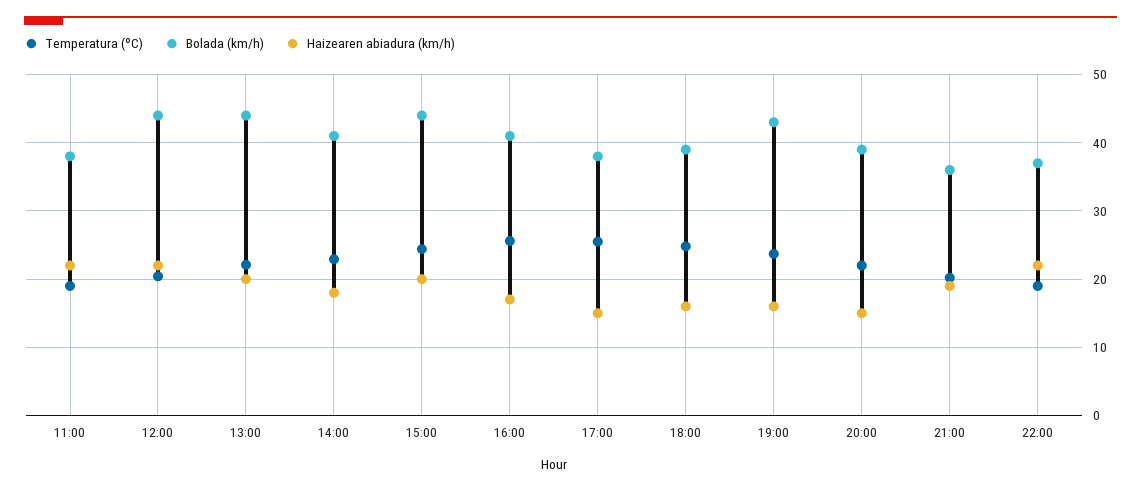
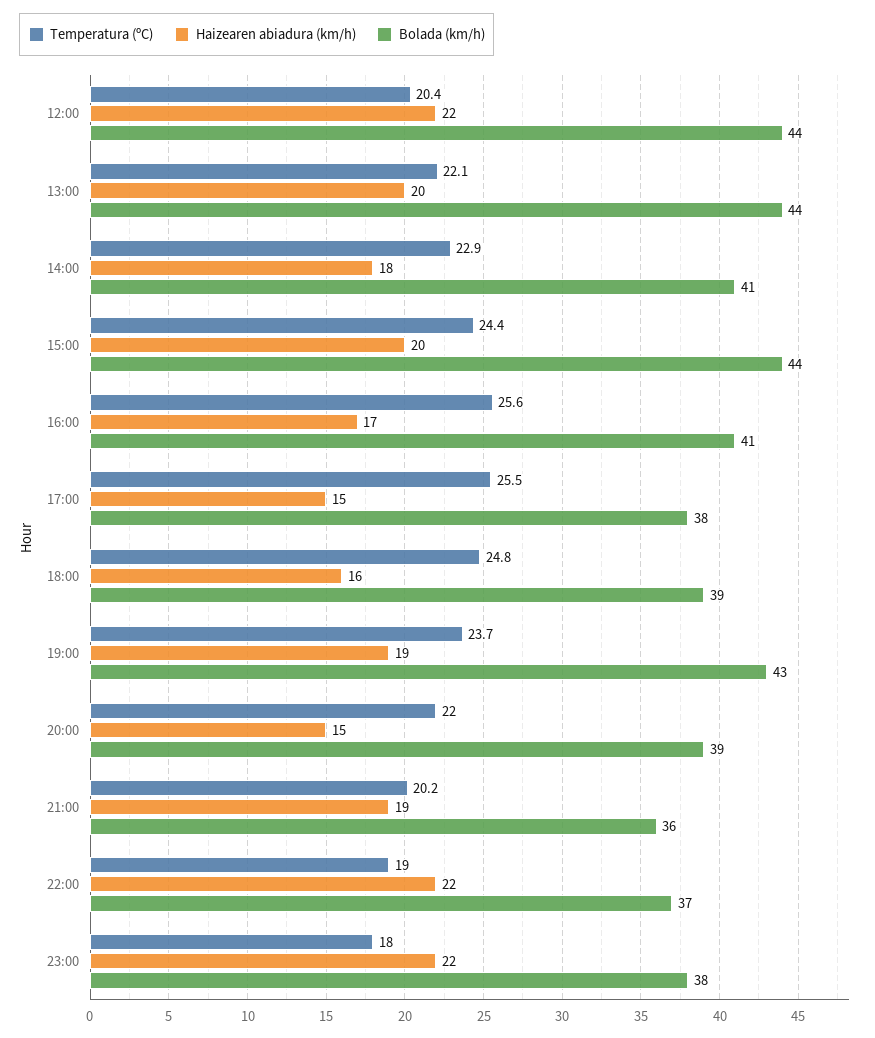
Temperatura (ºC), 11:00: 19 -> none
Bolada (km/h), 11:00: 38 -> none
Haizearen abiadura (km/h), 11:00: 22 -> none
Haizearen abiadura (km/h), 19:00: 16 -> 19
Temperatura (ºC), 23:00: none -> 18
Haizearen abiadura (km/h), 23:00: none -> 22
Bolada (km/h), 23:00: none -> 38

